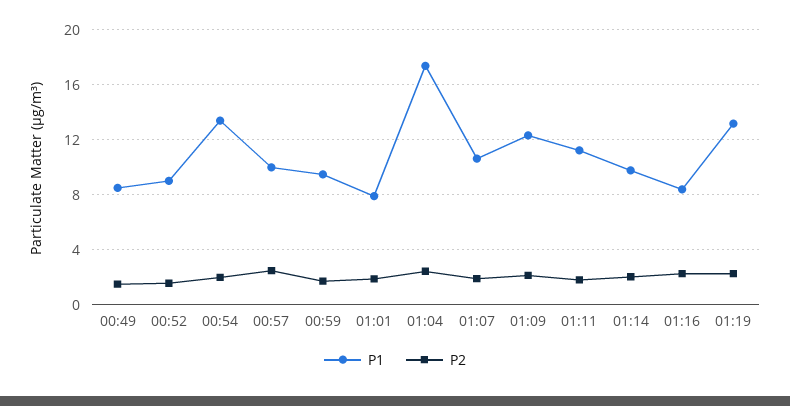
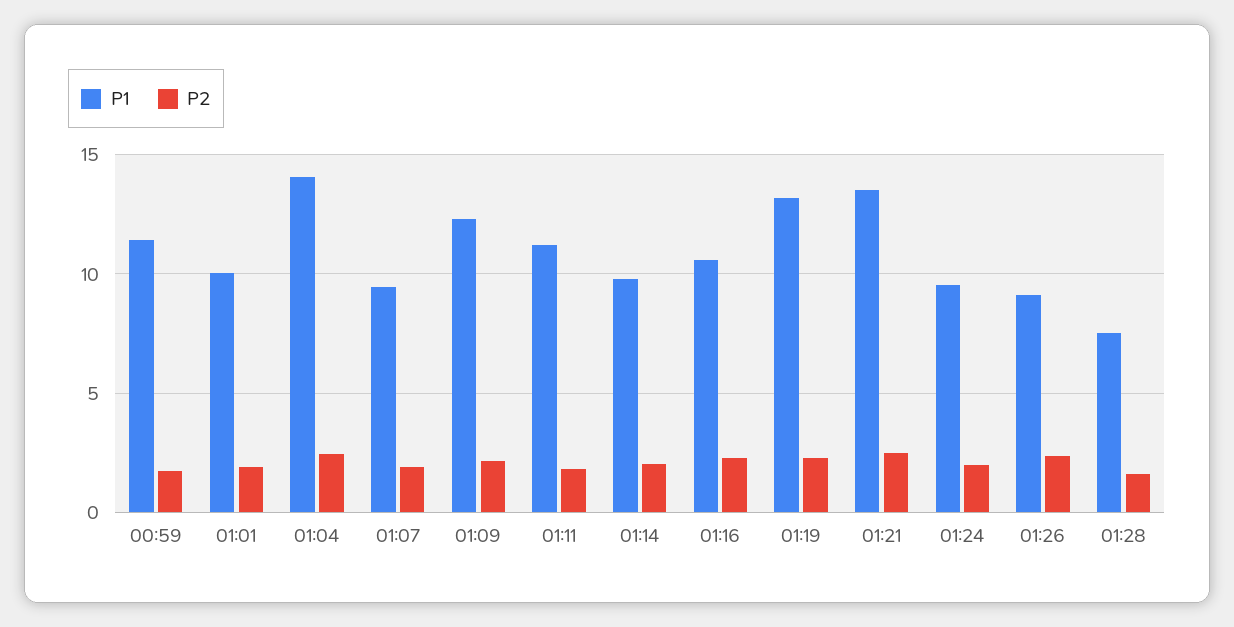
P1, 00:49: 8.5 -> none
P2, 00:49: 1.5 -> none
P1, 00:52: 9 -> none
P2, 00:52: 1.5 -> none
P1, 00:54: 13.5 -> none
P2, 00:54: 2 -> none
P1, 00:57: 10 -> none
P2, 00:57: 2.5 -> none
P1, 00:59: 9.5 -> 11.5
P1, 01:01: 8 -> 10
P1, 01:04: 17.5 -> 14
P1, 01:07: 10.5 -> 9.5
P1, 01:16: 8.5 -> 10.5
P1, 01:21: none -> 13.5
P2, 01:21: none -> 2.5
P1, 01:24: none -> 9.5
P2, 01:24: none -> 2
P1, 01:26: none -> 9
P2, 01:26: none -> 2.5
P1, 01:28: none -> 7.5
P2, 01:28: none -> 1.5

